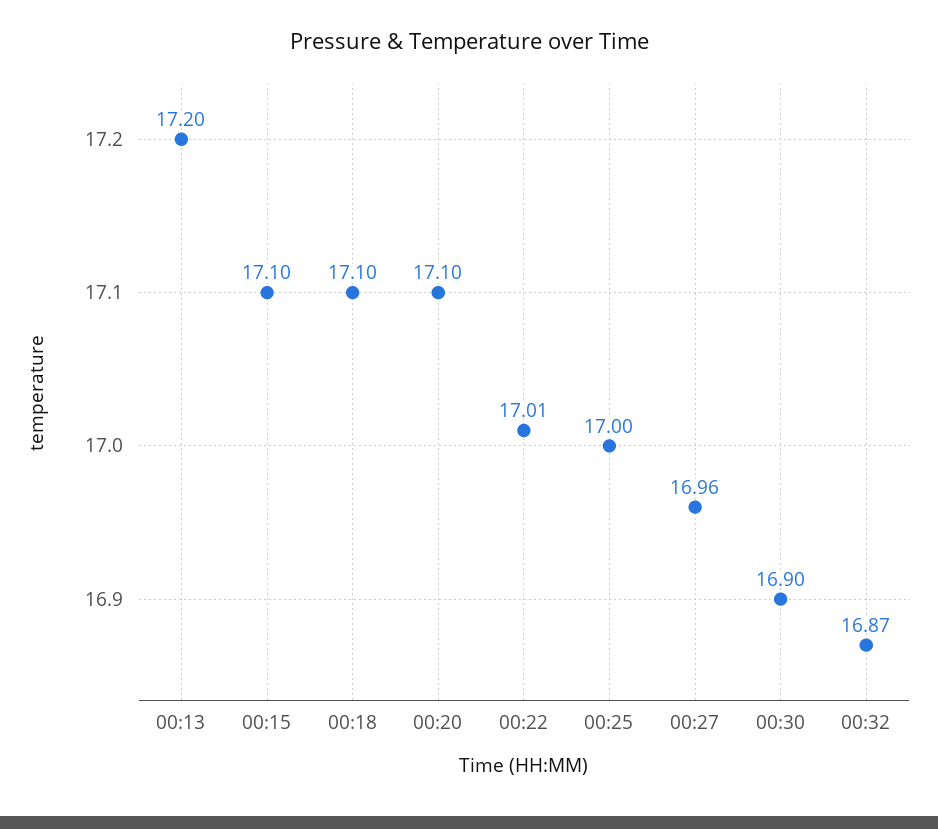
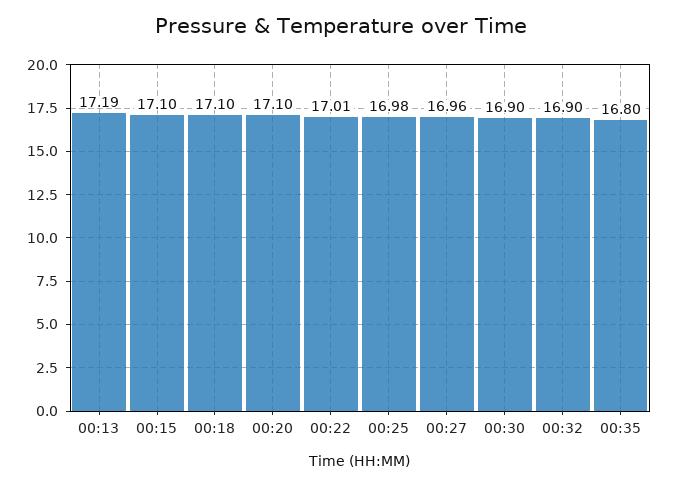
00:13: 17.2 -> 17.19
00:25: 17 -> 16.98
00:32: 16.87 -> 16.9
00:35: none -> 16.8

